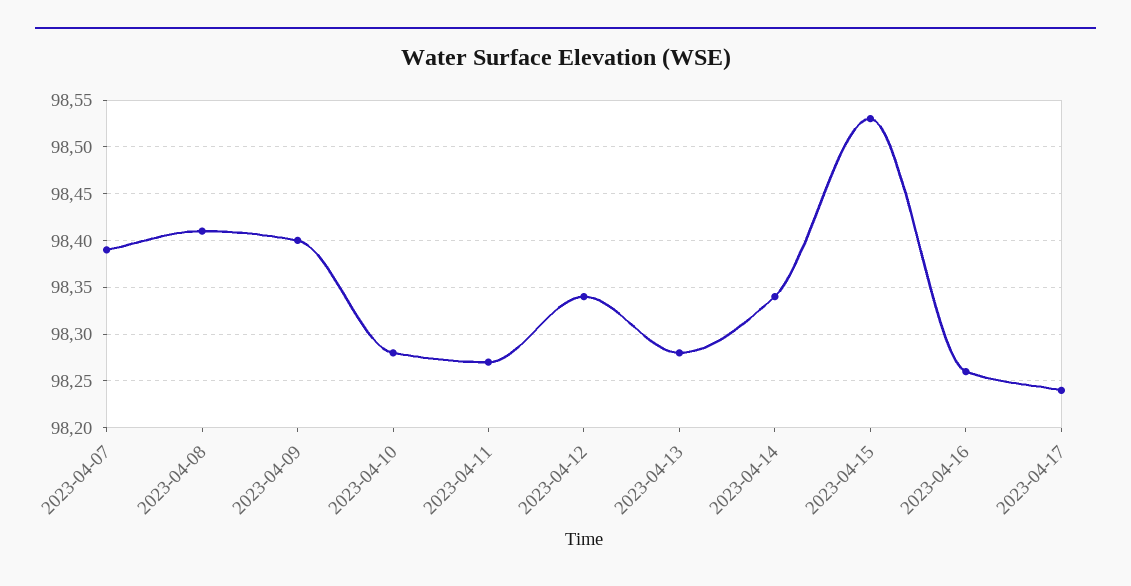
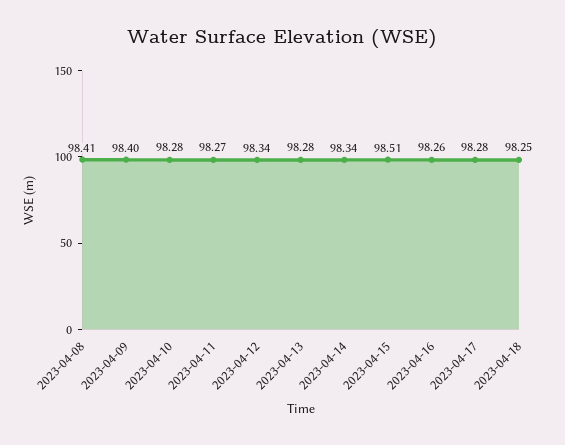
2023-04-07: 98.39 -> none
2023-04-15: 98.53 -> 98.51
2023-04-17: 98.24 -> 98.28
2023-04-18: none -> 98.25

